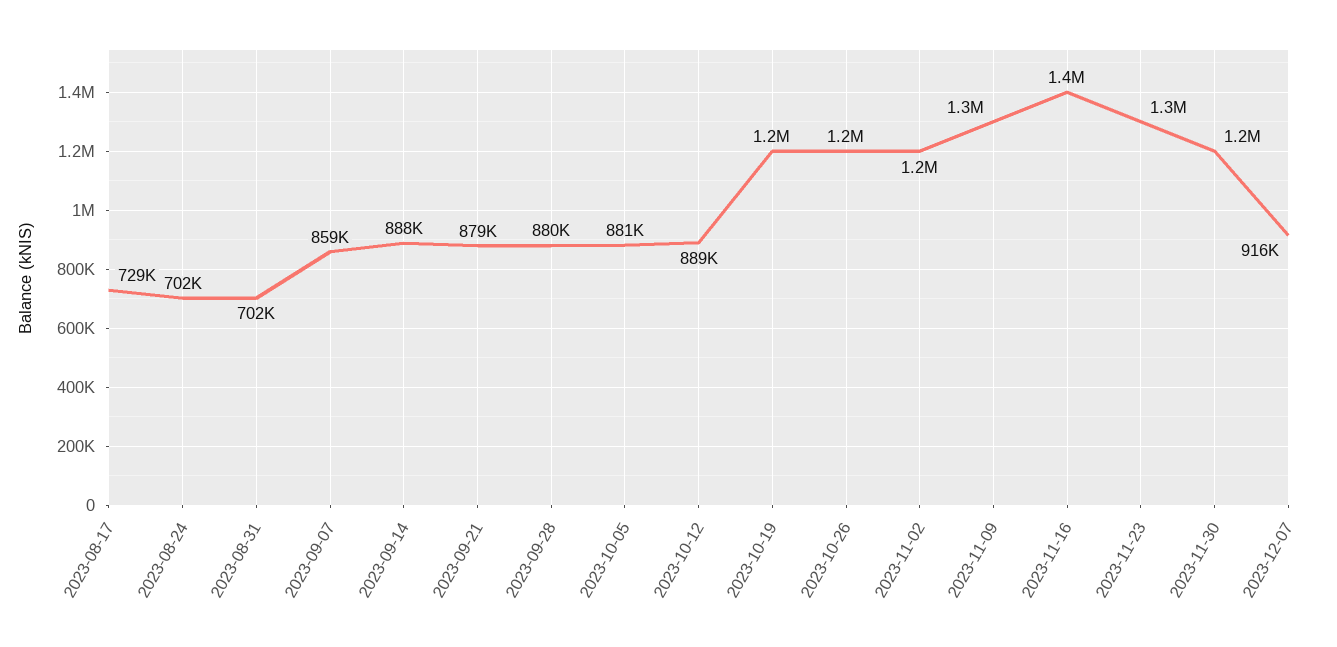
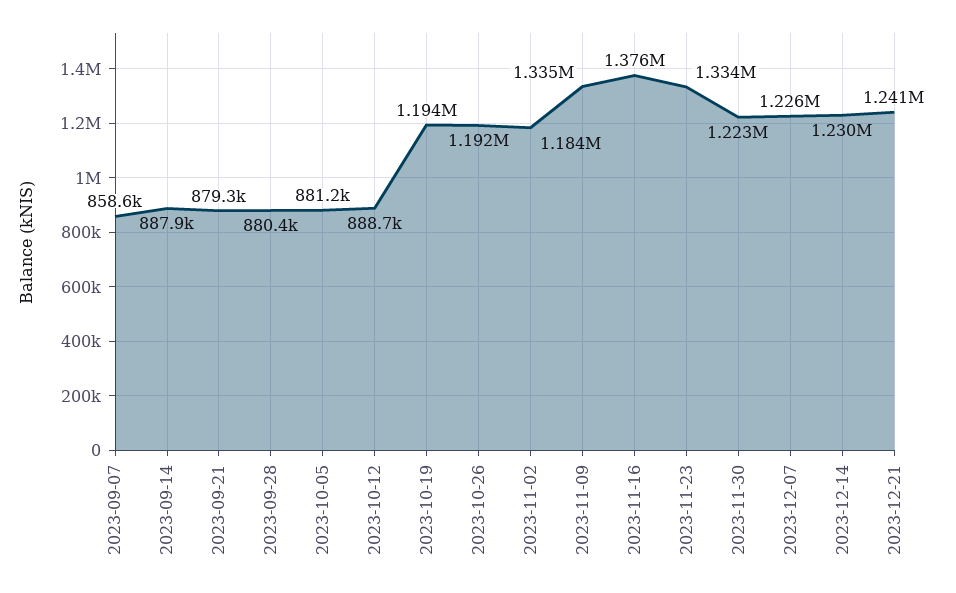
2023-08-17: 729000 -> none
2023-08-24: 702000 -> none
2023-08-31: 702000 -> none
2023-12-07: 916000 -> 1226000
2023-12-14: none -> 1230000
2023-12-21: none -> 1241000

